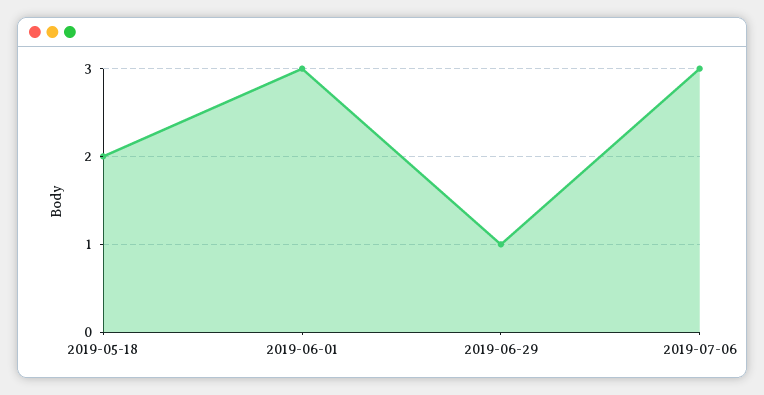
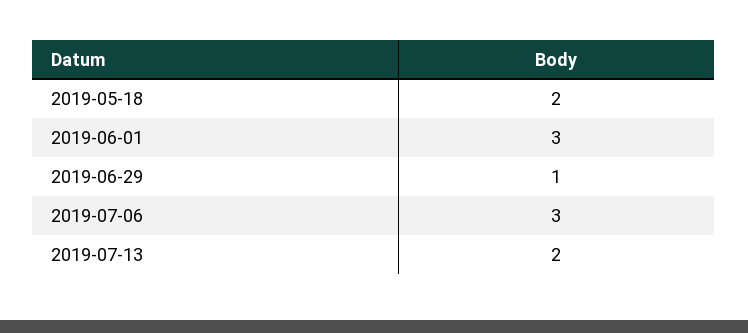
2019-07-13: none -> 2

